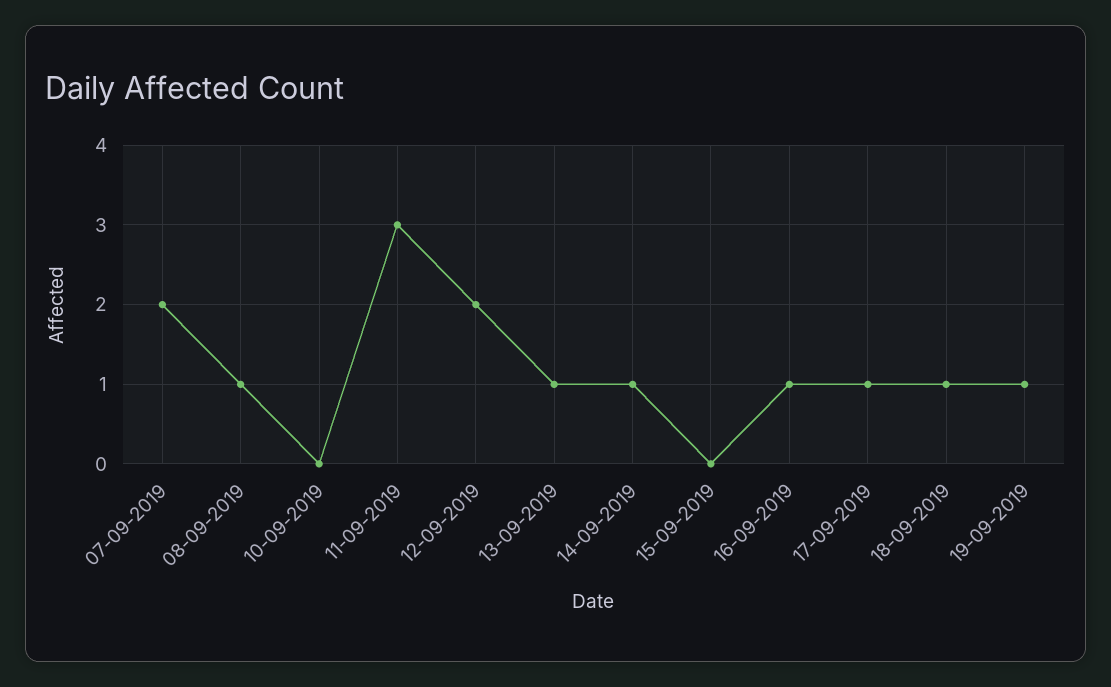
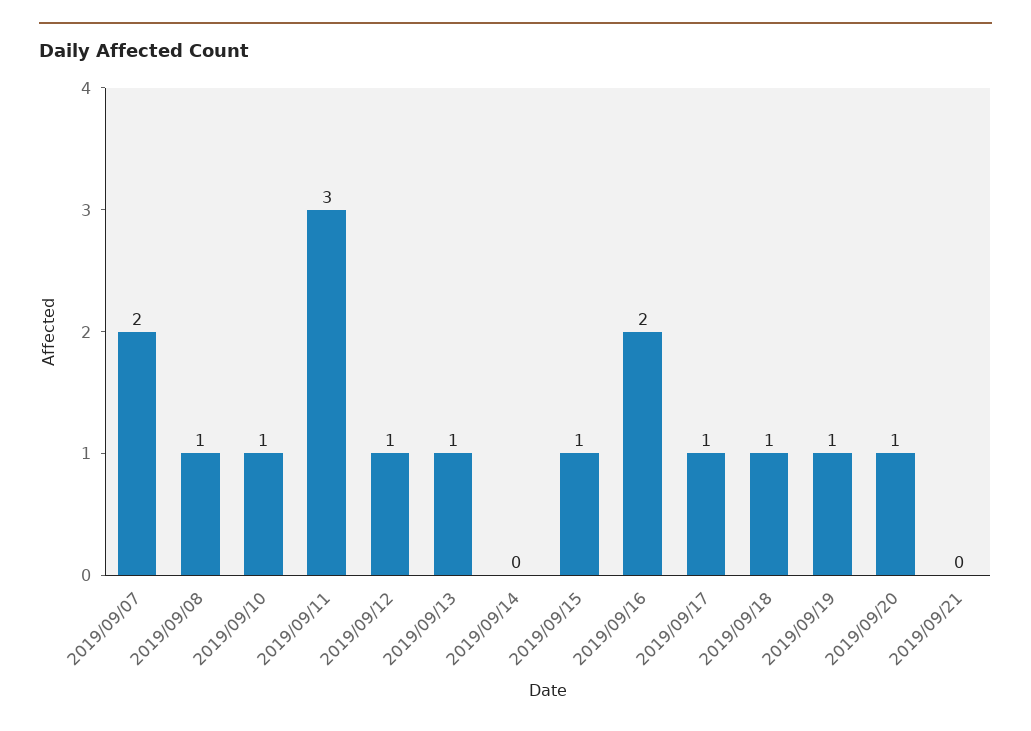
10-09-2019: 0 -> 1
12-09-2019: 2 -> 1
14-09-2019: 1 -> 0
15-09-2019: 0 -> 1
16-09-2019: 1 -> 2
2019/09/20: none -> 1
2019/09/21: none -> 0

